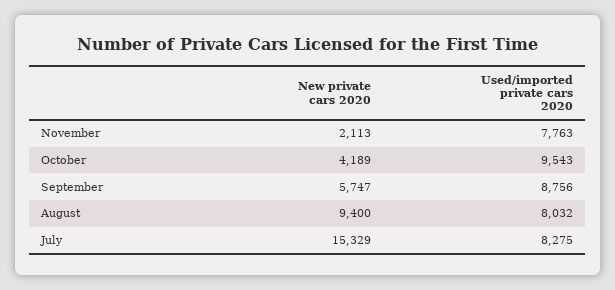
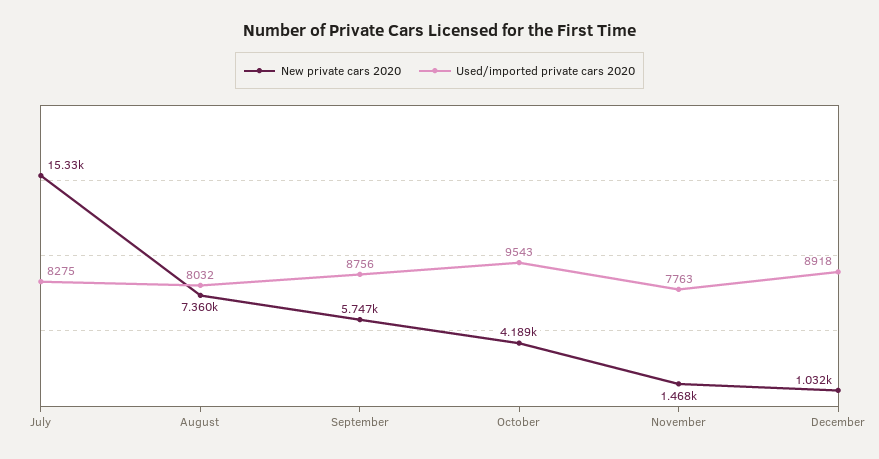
New private cars 2020, November: 2113 -> 1468
New private cars 2020, August: 9400 -> 7360
New private cars 2020, December: none -> 1032
Used/imported private cars 2020, December: none -> 8918

